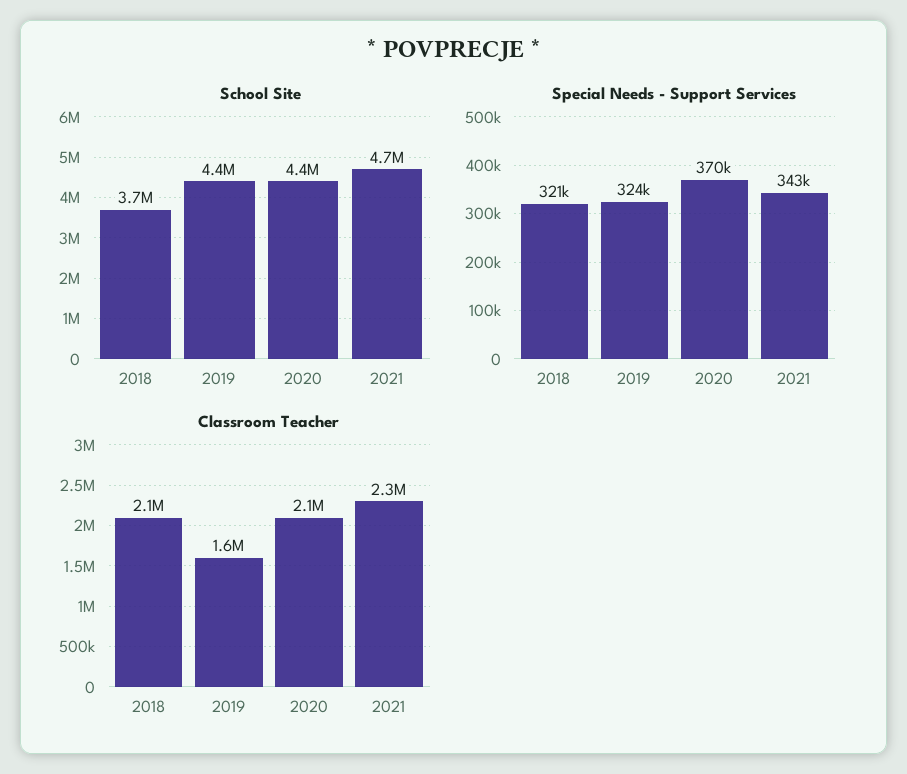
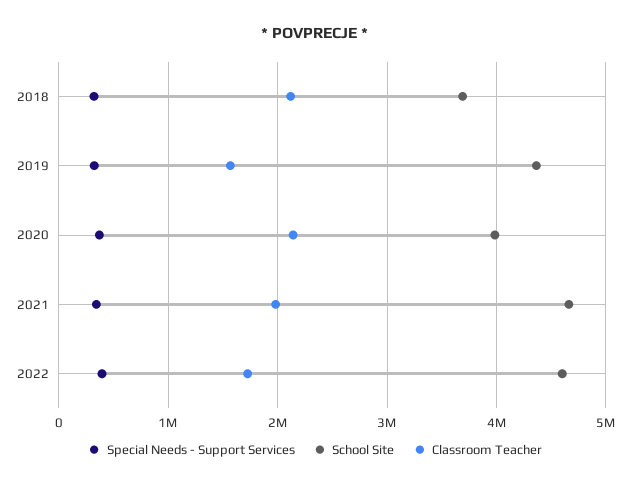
School Site, 2020: 4400000 -> 4000000
Classroom Teacher, 2021: 2300000 -> 2000000
Special Needs - Support Services, 2022: none -> 400000
School Site, 2022: none -> 4600000
Classroom Teacher, 2022: none -> 1700000

